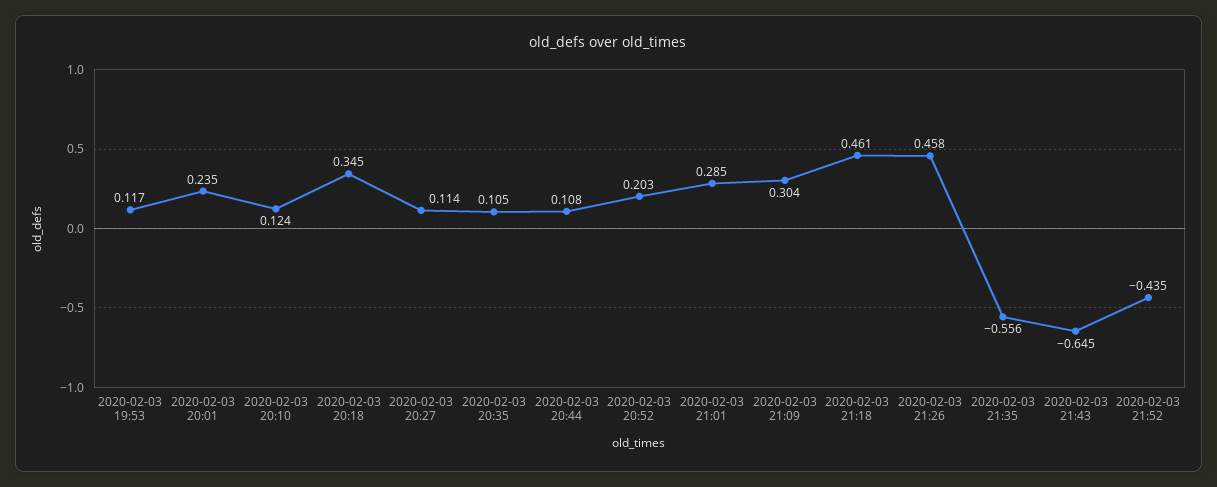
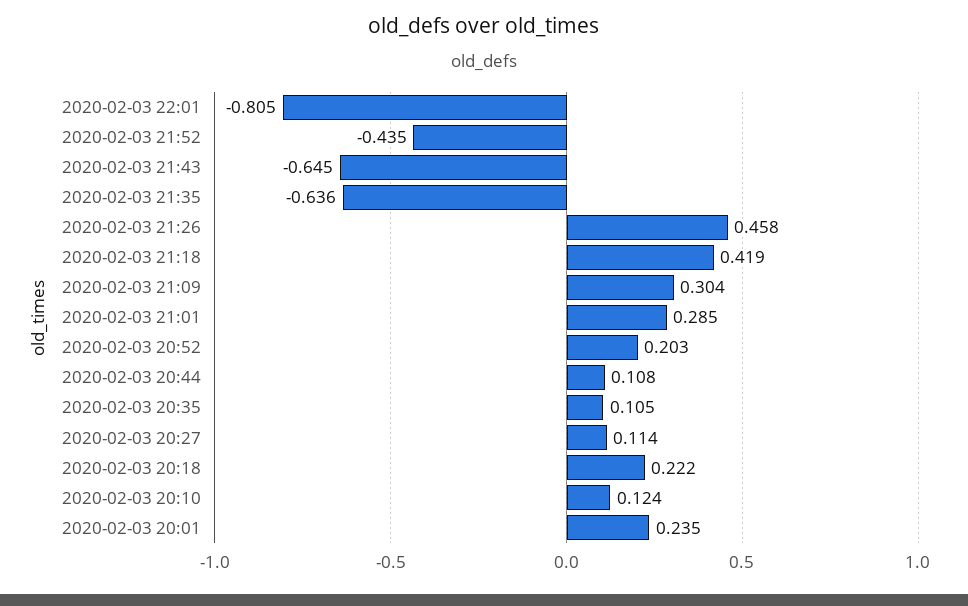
2020-02-03 19:53: 0.117 -> none
2020-02-03 20:18: 0.345 -> 0.222
2020-02-03 21:18: 0.461 -> 0.419
2020-02-03 21:35: -0.556 -> -0.636
2020-02-03 22:01: none -> -0.805

